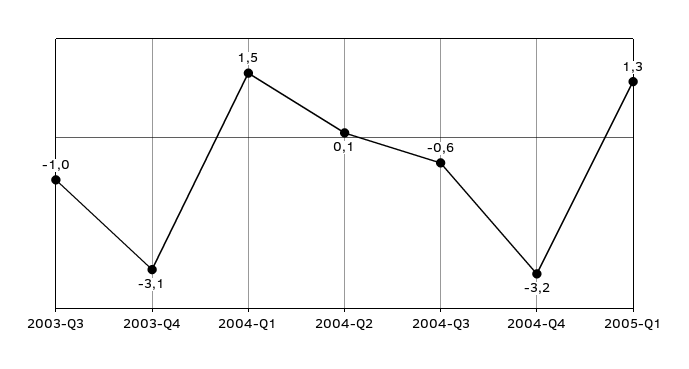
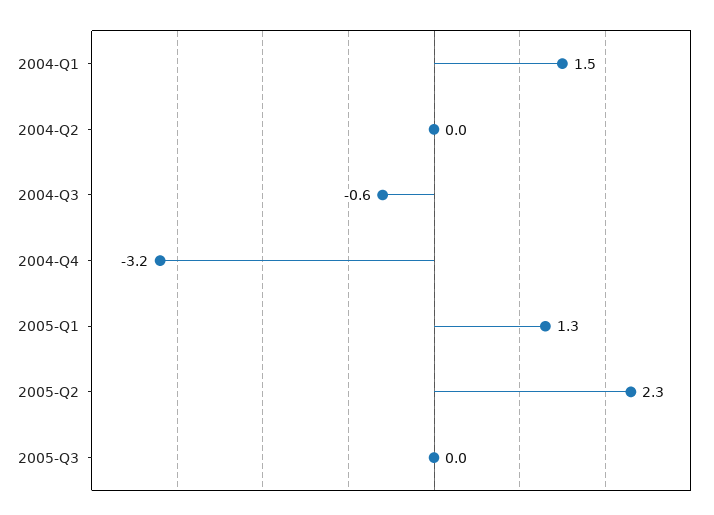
2003-Q3: -1 -> none
2003-Q4: -3.1 -> none
2004-Q2: 0.1 -> 0
2005-Q2: none -> 2.3
2005-Q3: none -> 0

